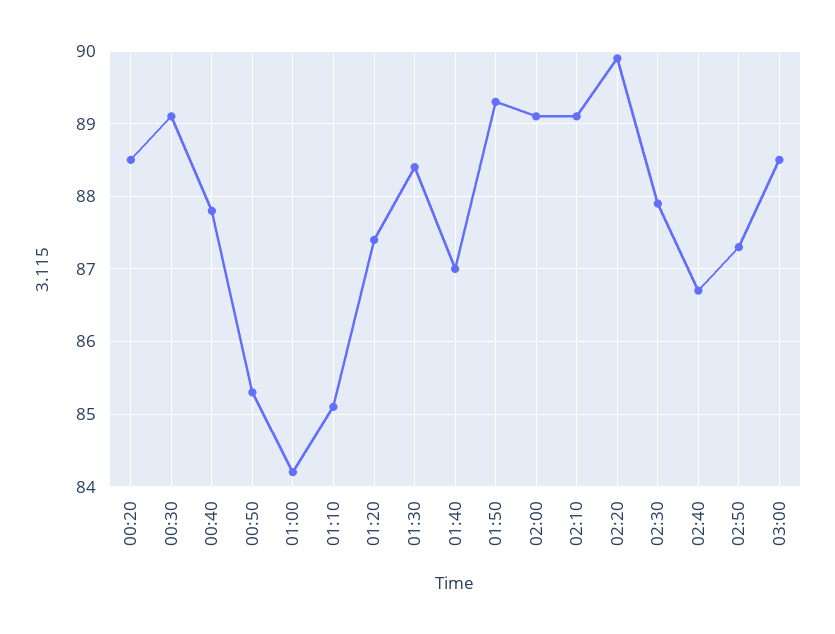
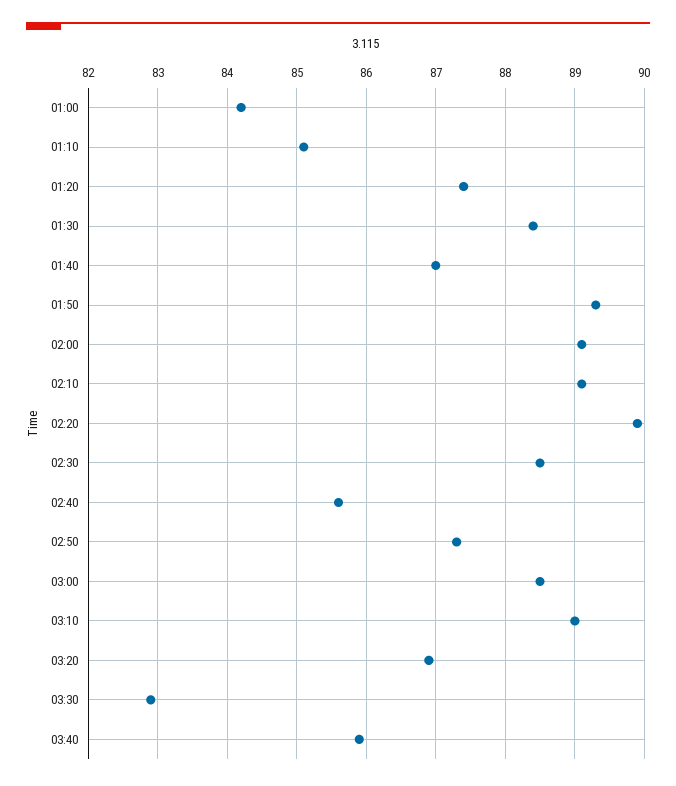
00:20: 88.5 -> none
00:30: 89.1 -> none
00:40: 87.8 -> none
00:50: 85.3 -> none
02:30: 87.9 -> 88.5
02:40: 86.7 -> 85.6
03:10: none -> 89
03:20: none -> 86.9
03:30: none -> 82.9
03:40: none -> 85.9

